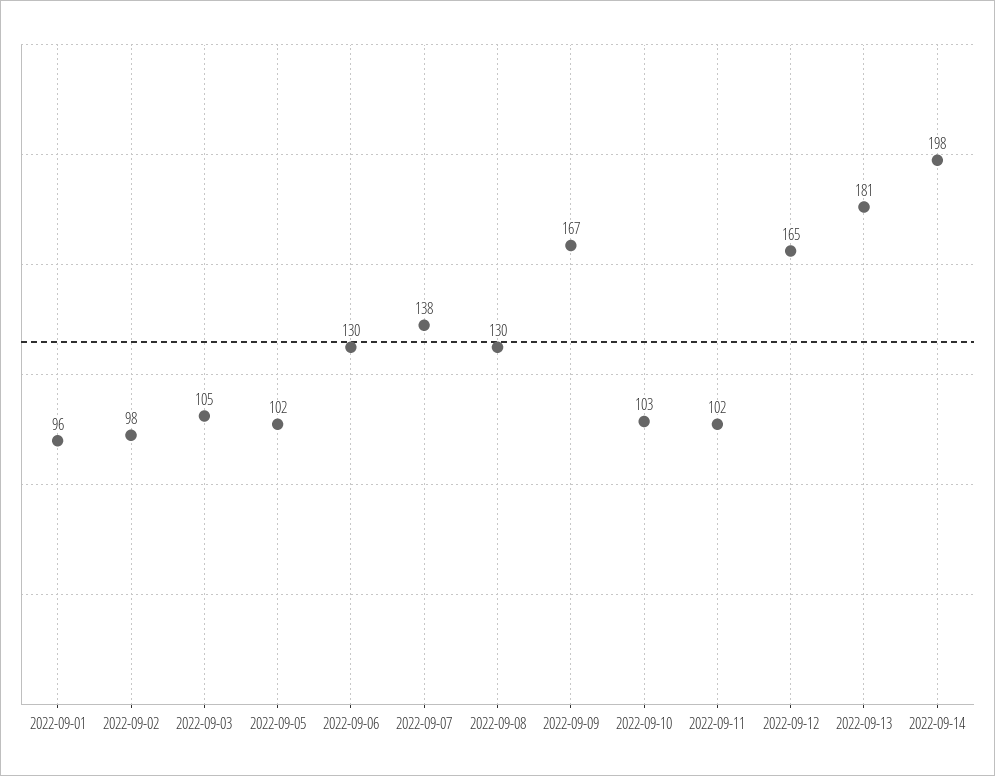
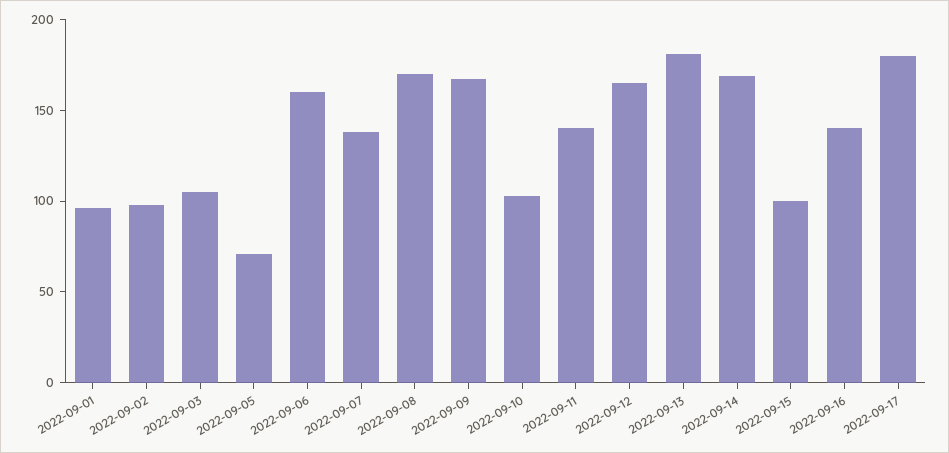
2022-09-05: 102 -> 70
2022-09-06: 130 -> 160
2022-09-08: 130 -> 170
2022-09-11: 102 -> 140
2022-09-14: 198 -> 170
2022-09-15: none -> 100
2022-09-16: none -> 140
2022-09-17: none -> 180

